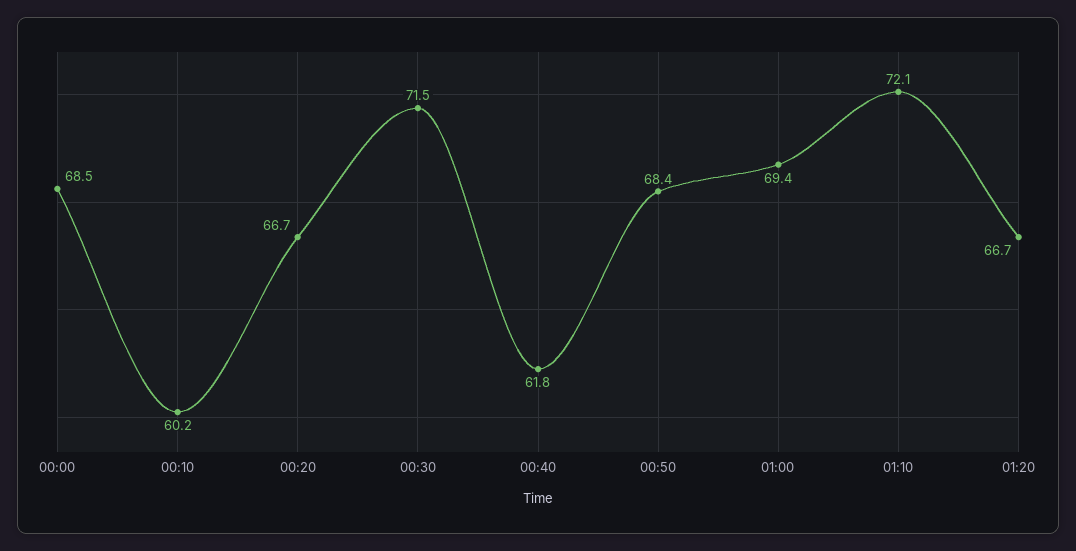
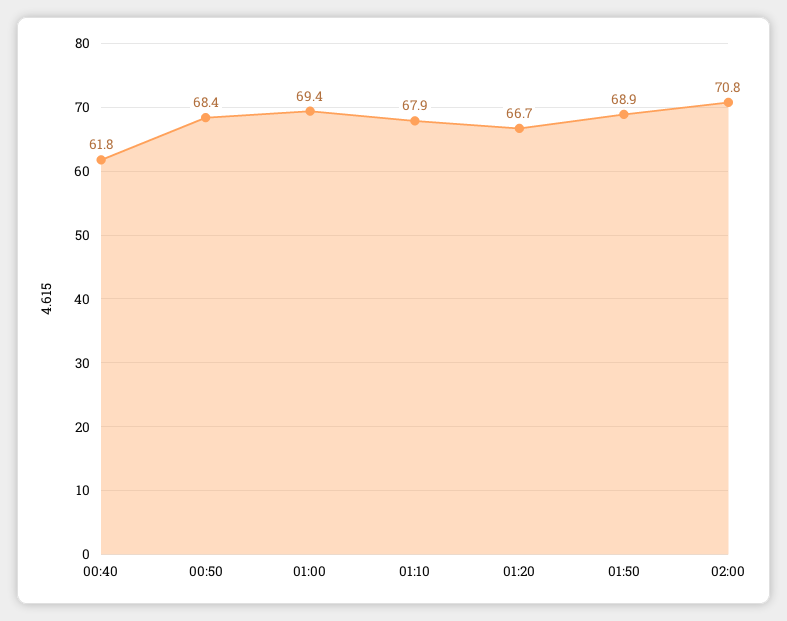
00:00: 68.5 -> none
00:10: 60.2 -> none
00:20: 66.7 -> none
00:30: 71.5 -> none
01:10: 72.1 -> 67.9
01:50: none -> 68.9
02:00: none -> 70.8

